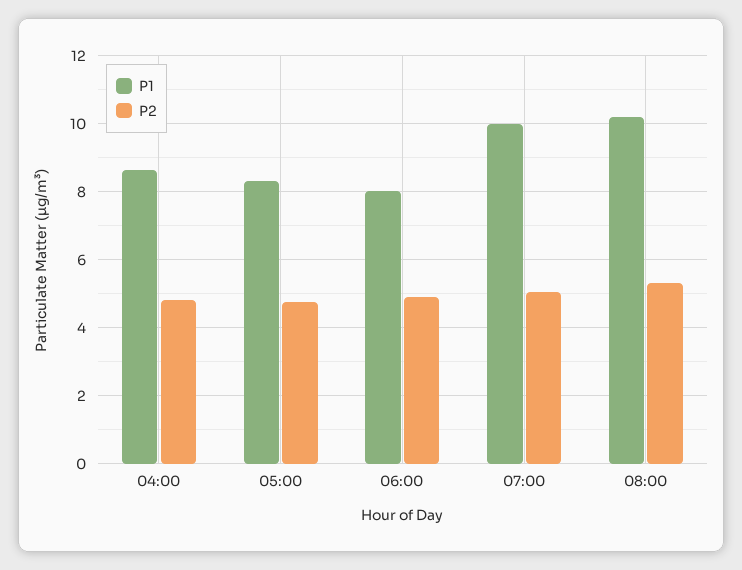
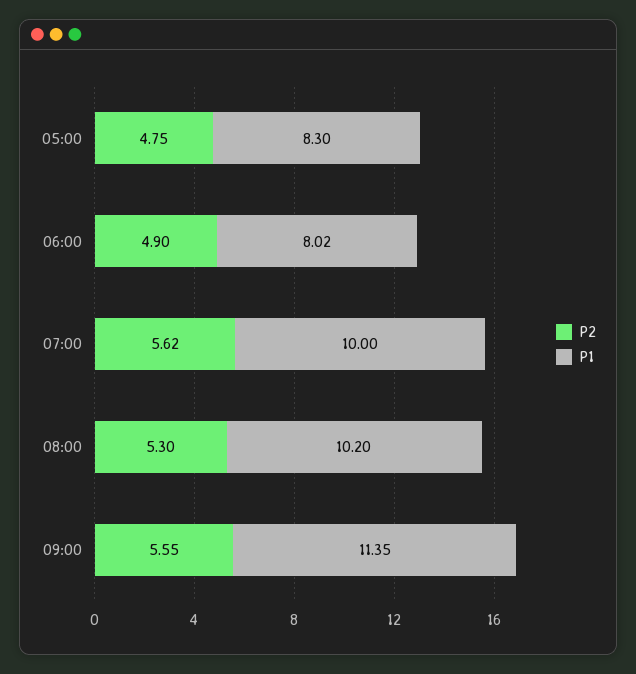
P1, 04:00: 8.6 -> none
P2, 04:00: 4.8 -> none
P2, 07:00: 5 -> 5.62
P2, 09:00: none -> 5.55
P1, 09:00: none -> 11.35

